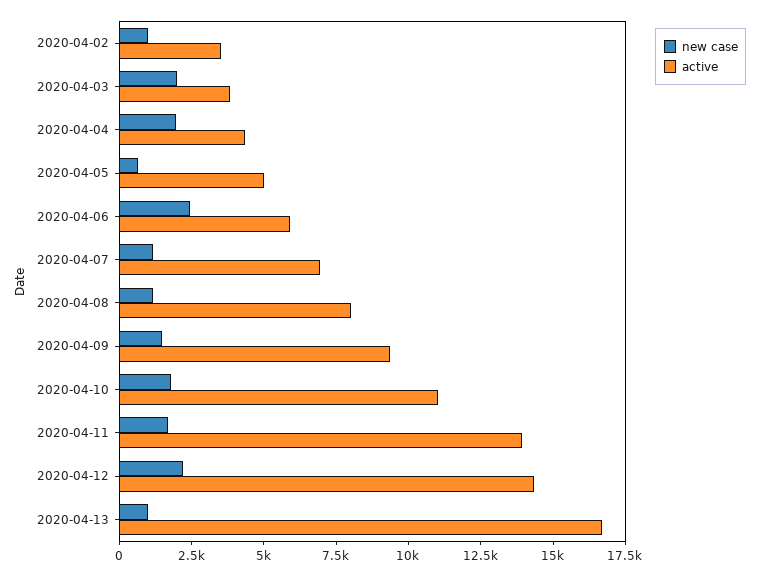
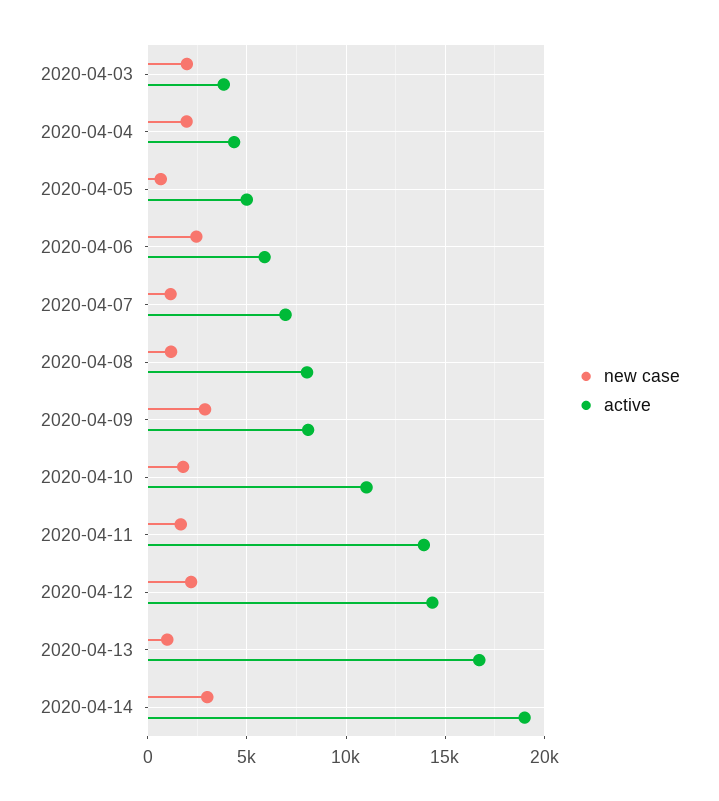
new case, 2020-04-02: 1000 -> none
active, 2020-04-02: 3500 -> none
new case, 2020-04-09: 1500 -> 3000
active, 2020-04-09: 9500 -> 8000
new case, 2020-04-14: none -> 3000
active, 2020-04-14: none -> 19000

